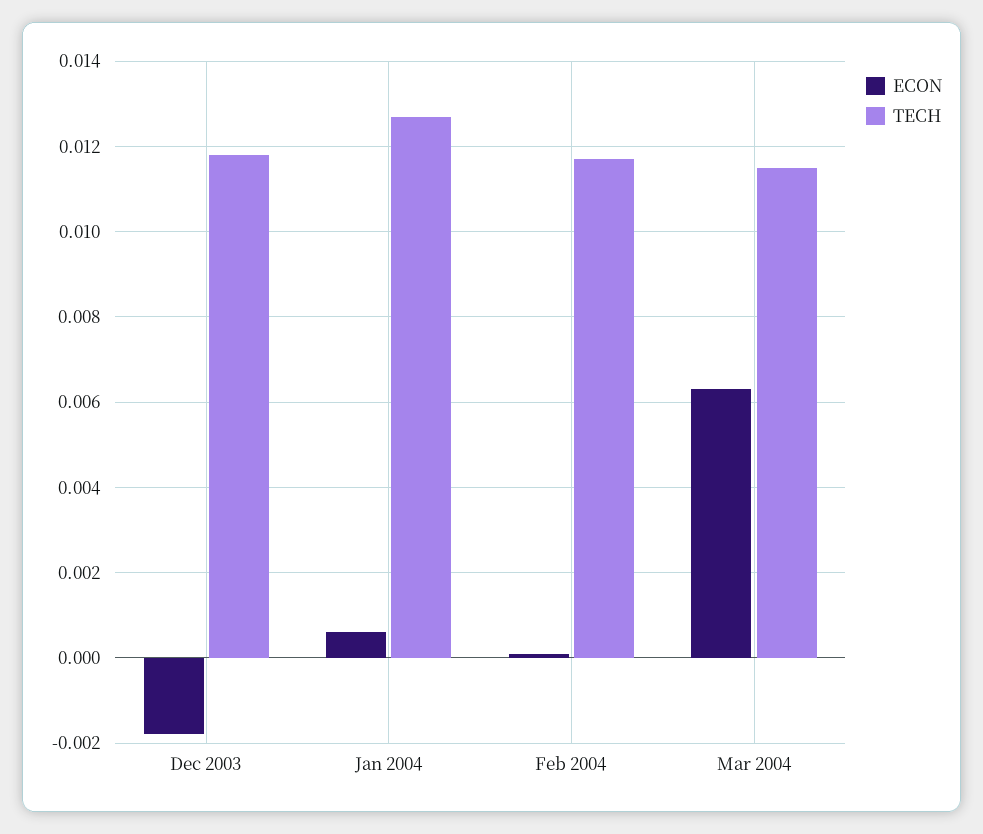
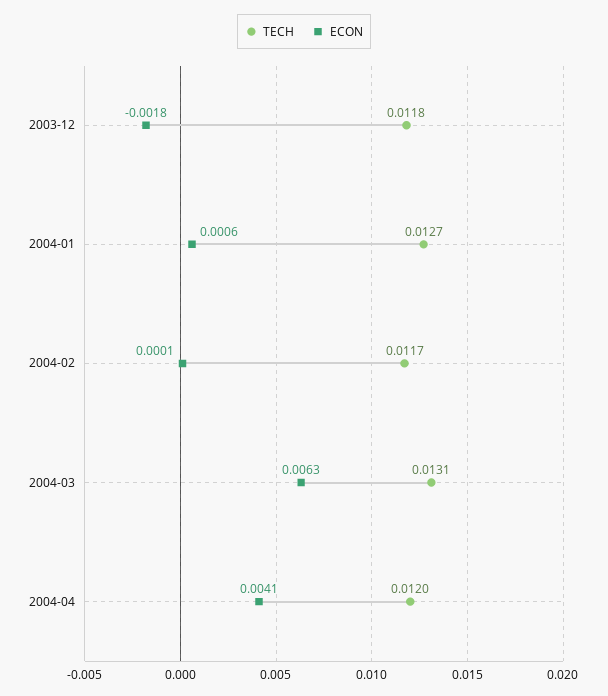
TECH, Mar 2004: 0.0115 -> 0.0131
TECH, 2004-04: none -> 0.012
ECON, 2004-04: none -> 0.0041

